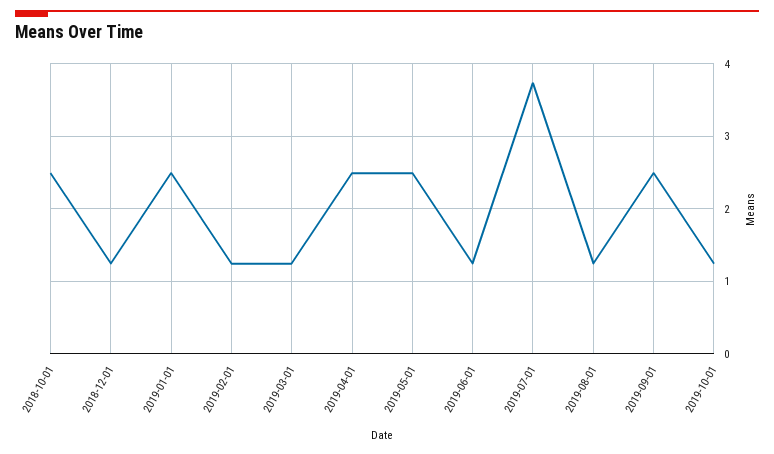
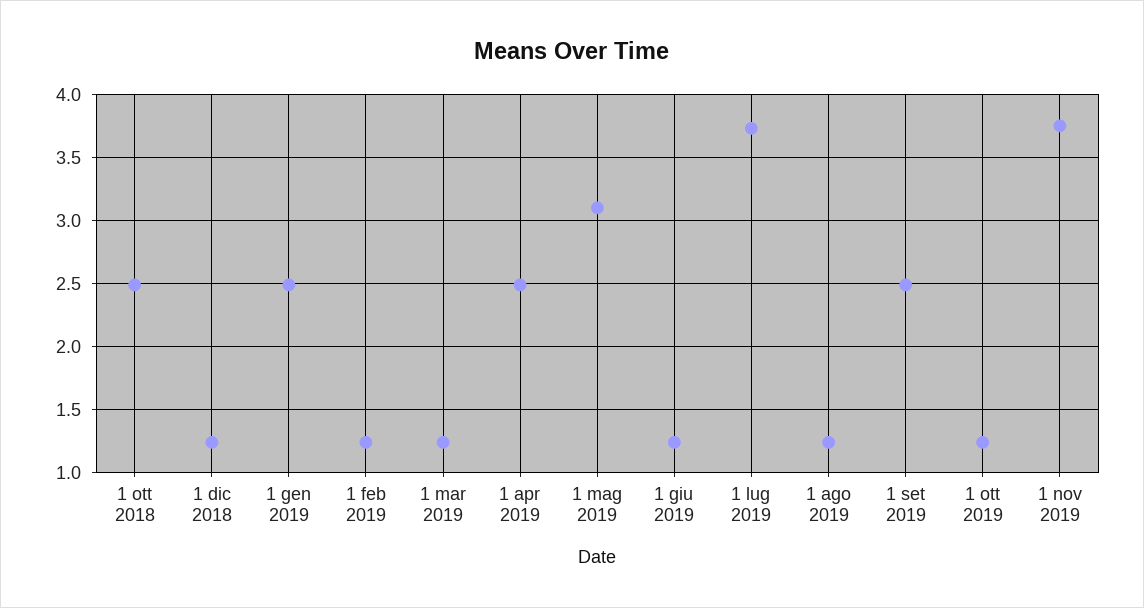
2019-05-01: 2.5 -> 3.1
1 nov 2019: none -> 3.75

